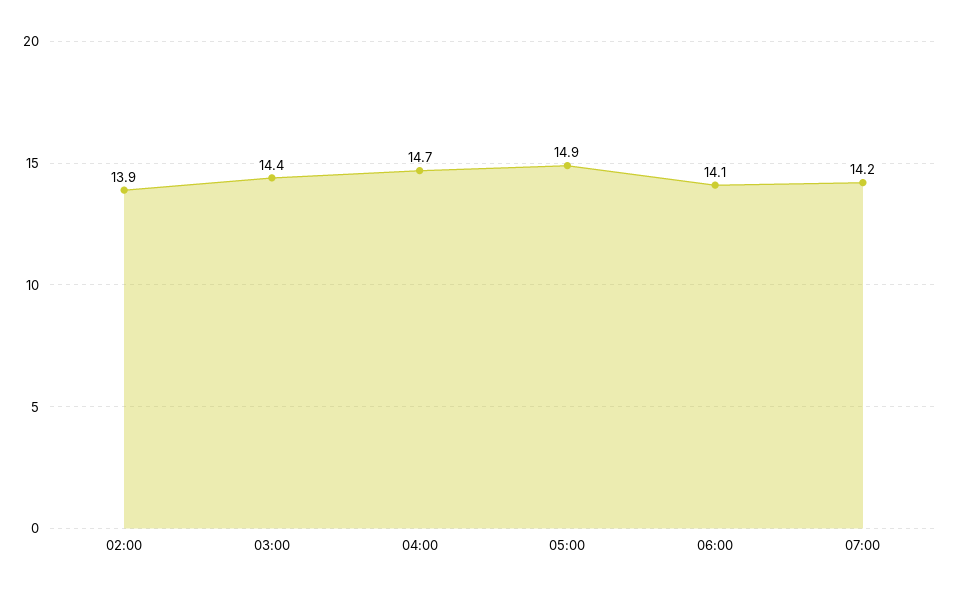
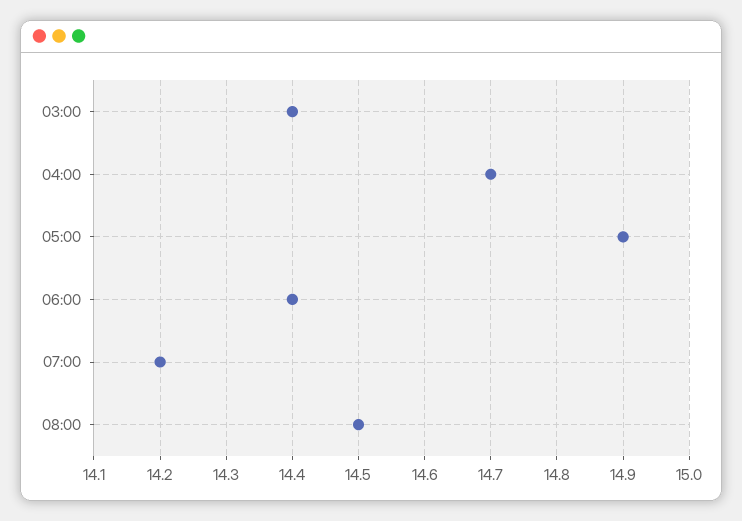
02:00: 13.9 -> none
06:00: 14.1 -> 14.4
08:00: none -> 14.5

